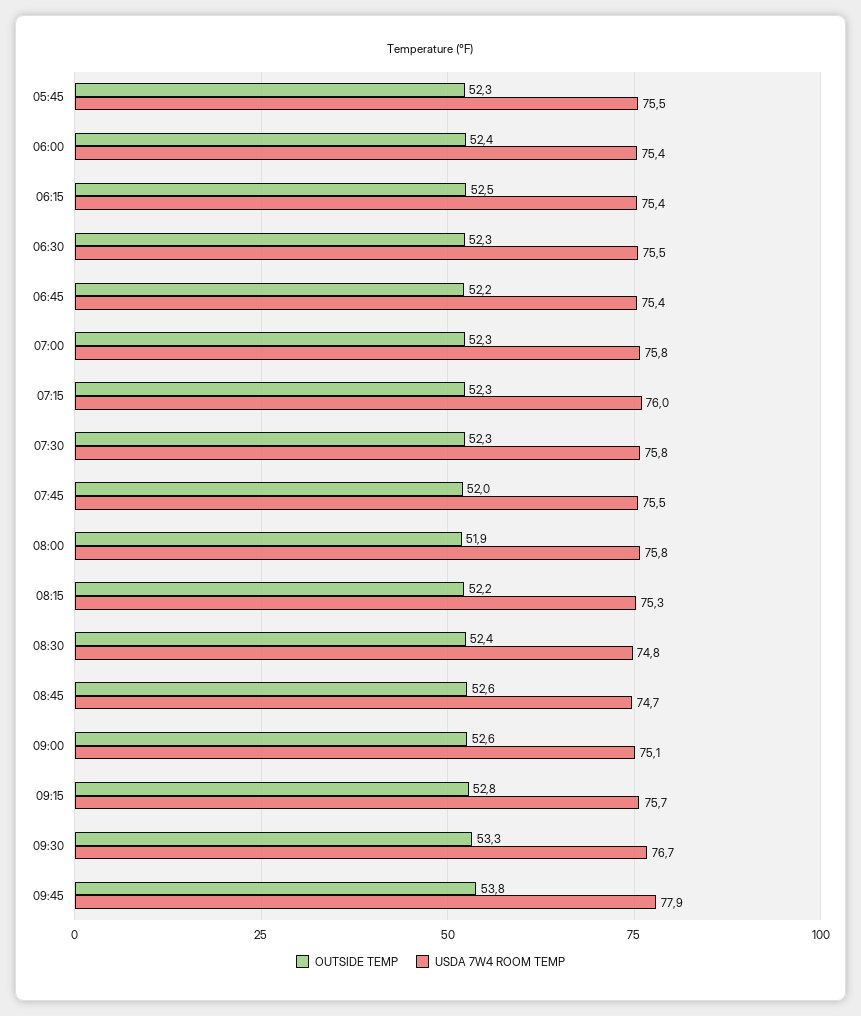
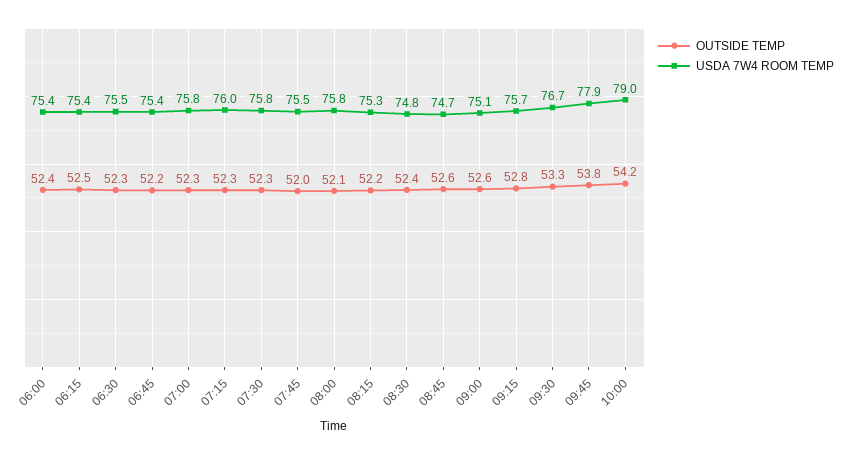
OUTSIDE TEMP, 05:45: 52.3 -> none
USDA 7W4 ROOM TEMP, 05:45: 75.5 -> none
OUTSIDE TEMP, 08:00: 51.9 -> 52.1
OUTSIDE TEMP, 10:00: none -> 54.2
USDA 7W4 ROOM TEMP, 10:00: none -> 79

